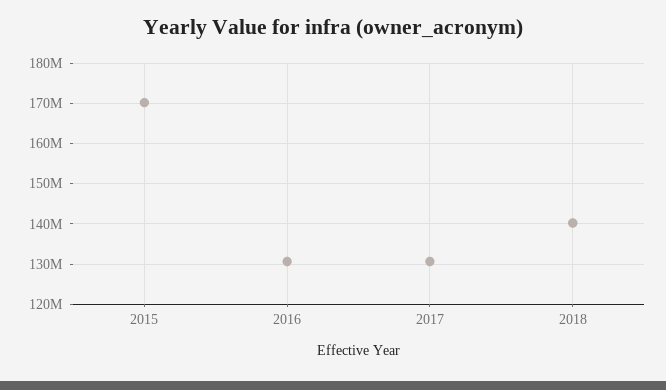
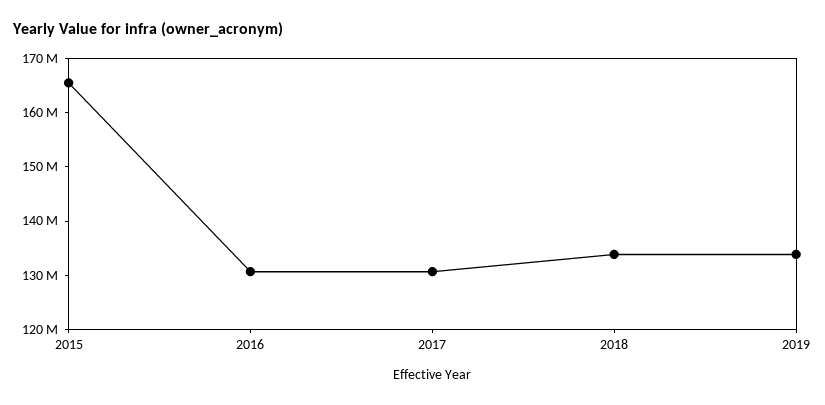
2015: 170000000 -> 166000000
2018: 140000000 -> 134000000
2019: none -> 134000000

